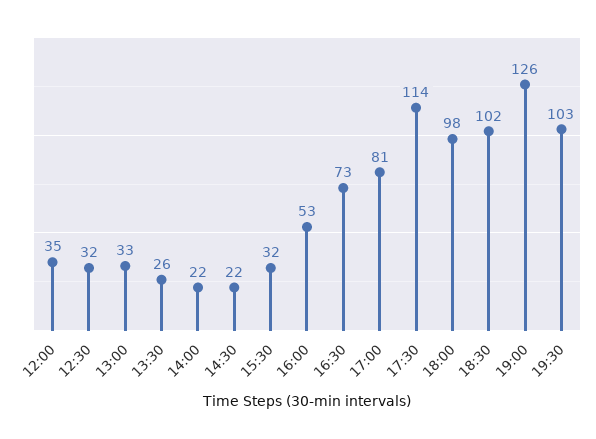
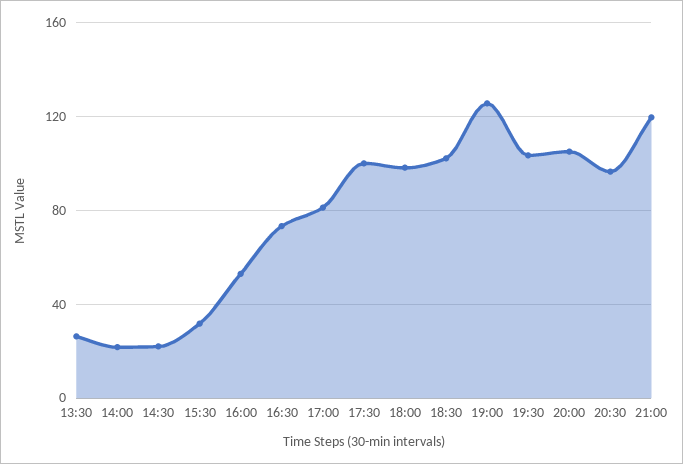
12:00: 35 -> none
12:30: 32 -> none
13:00: 33 -> none
17:30: 114 -> 100
20:00: none -> 105
20:30: none -> 95
21:00: none -> 120

